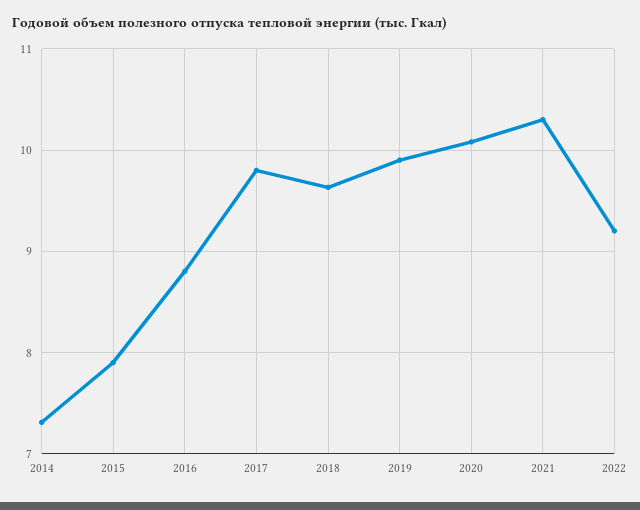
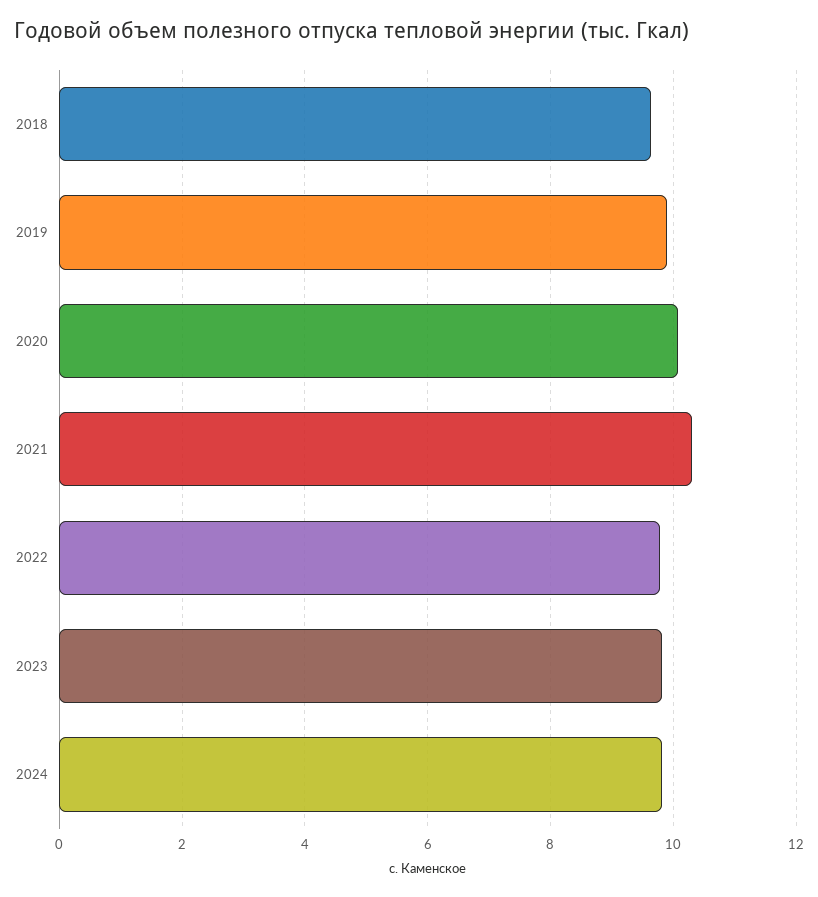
2014: 7.3 -> none
2015: 7.9 -> none
2016: 8.8 -> none
2017: 9.8 -> none
2022: 9.2 -> 9.8
2023: none -> 9.8
2024: none -> 9.8

